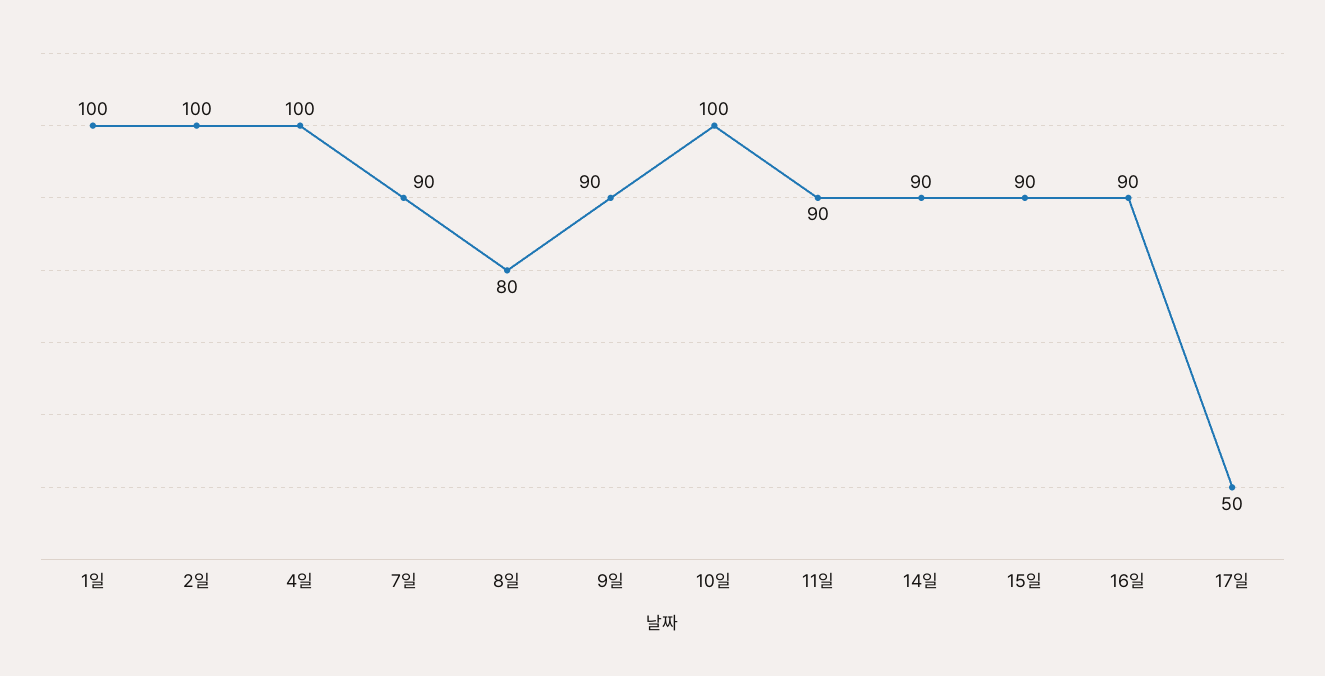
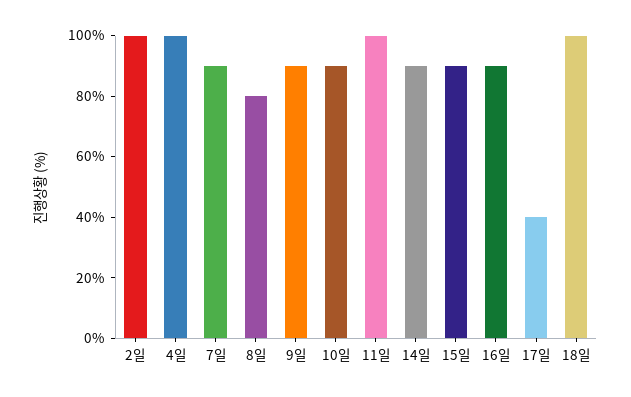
1일: 100 -> none
10일: 100 -> 90
11일: 90 -> 100
17일: 50 -> 40
18일: none -> 100

